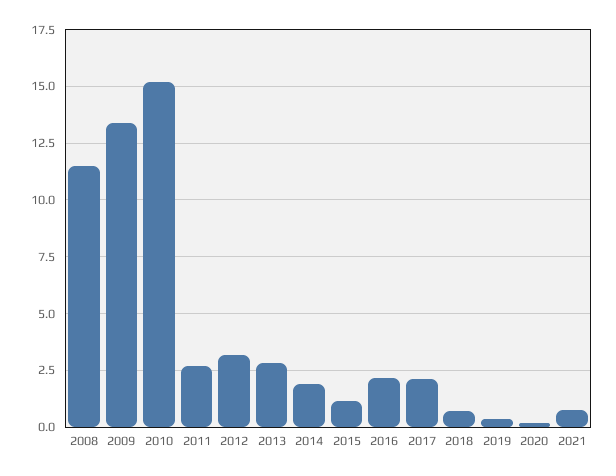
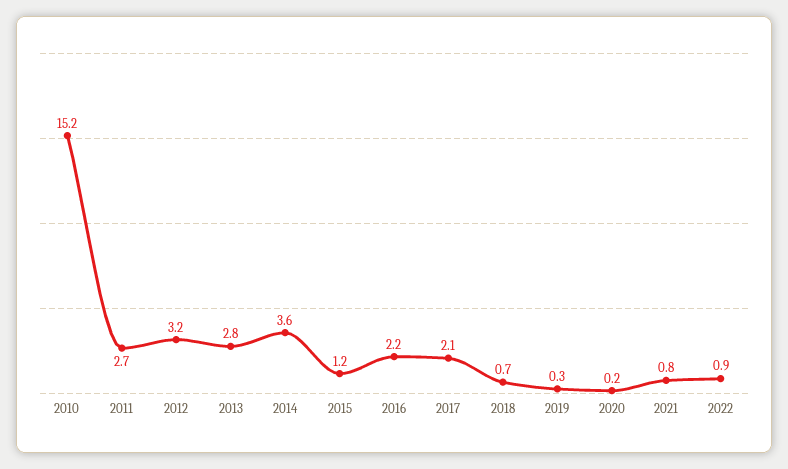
2008: 11.5 -> none
2009: 13.5 -> none
2014: 2 -> 3.6
2022: none -> 0.9

